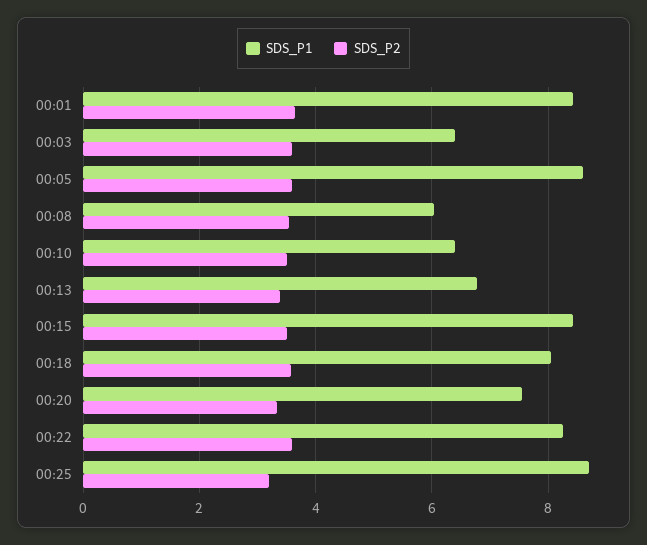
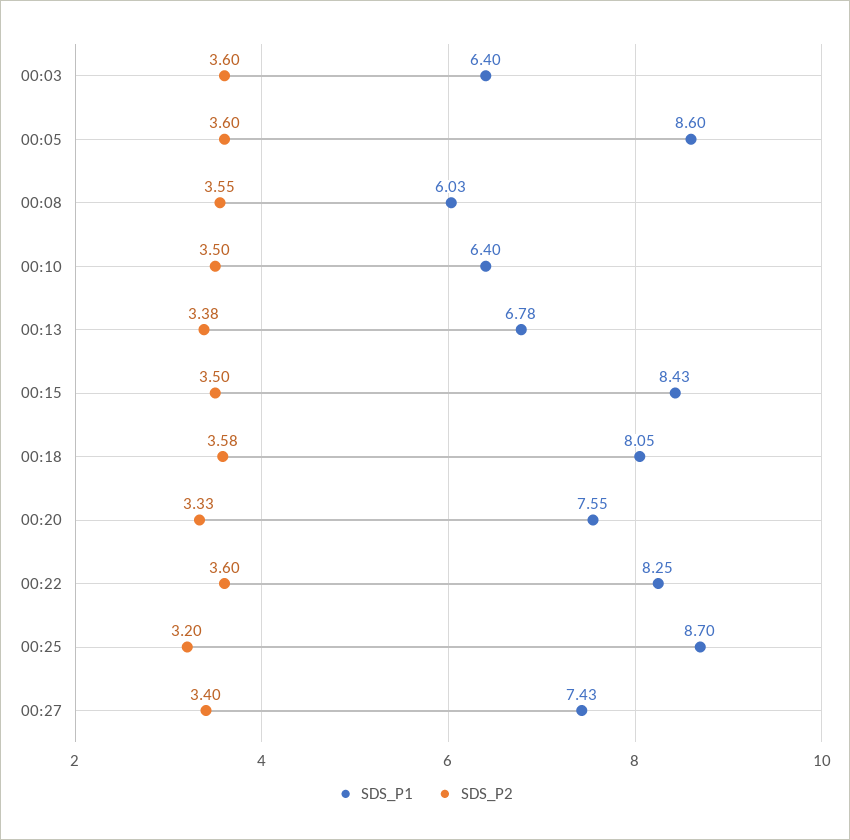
SDS_P1, 00:01: 8.4 -> none
SDS_P2, 00:01: 3.6 -> none
SDS_P1, 00:27: none -> 7.43
SDS_P2, 00:27: none -> 3.4

